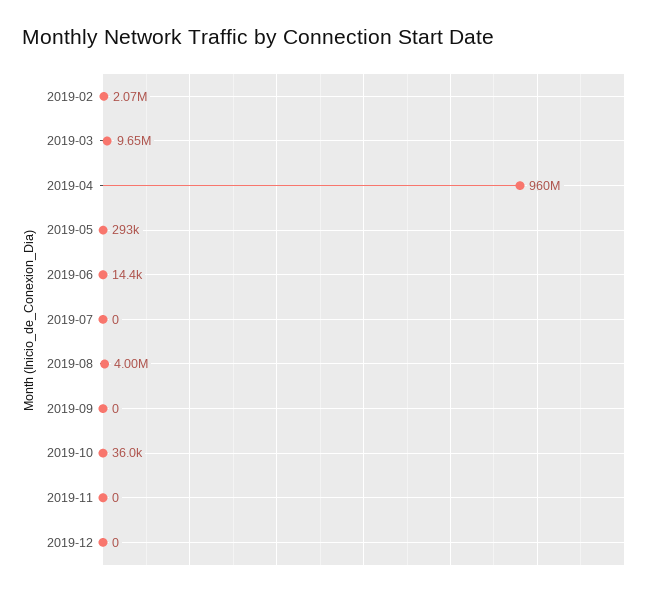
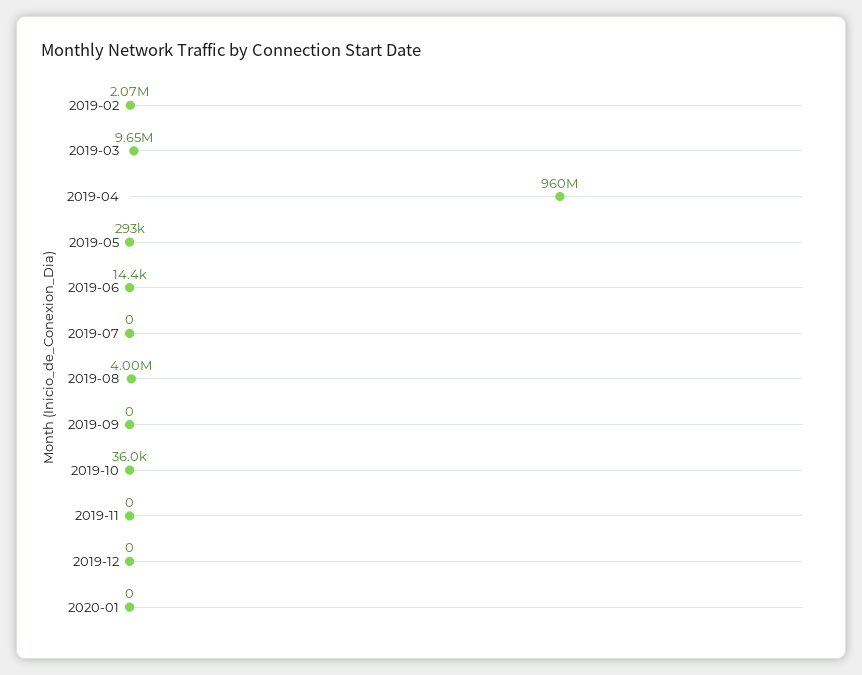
2020-01: none -> 0

